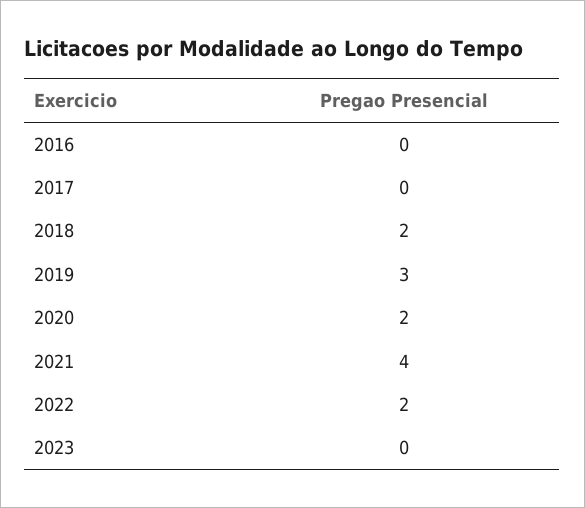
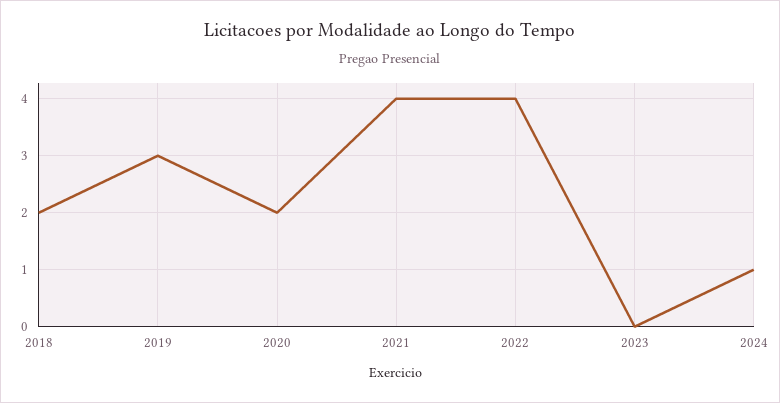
2016: 0 -> none
2017: 0 -> none
2022: 2 -> 4
2024: none -> 1

